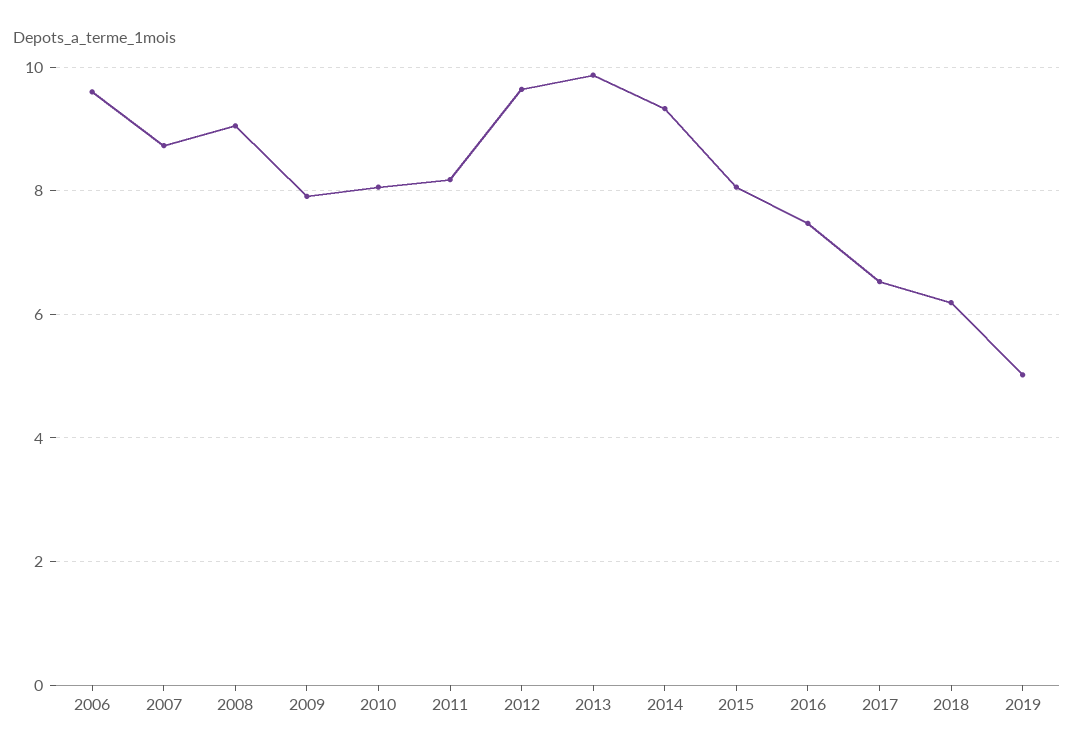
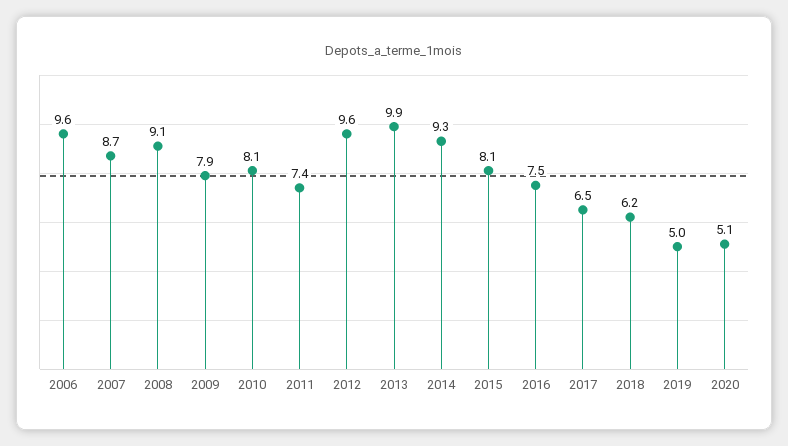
2011: 8.2 -> 7.4
2020: none -> 5.1

